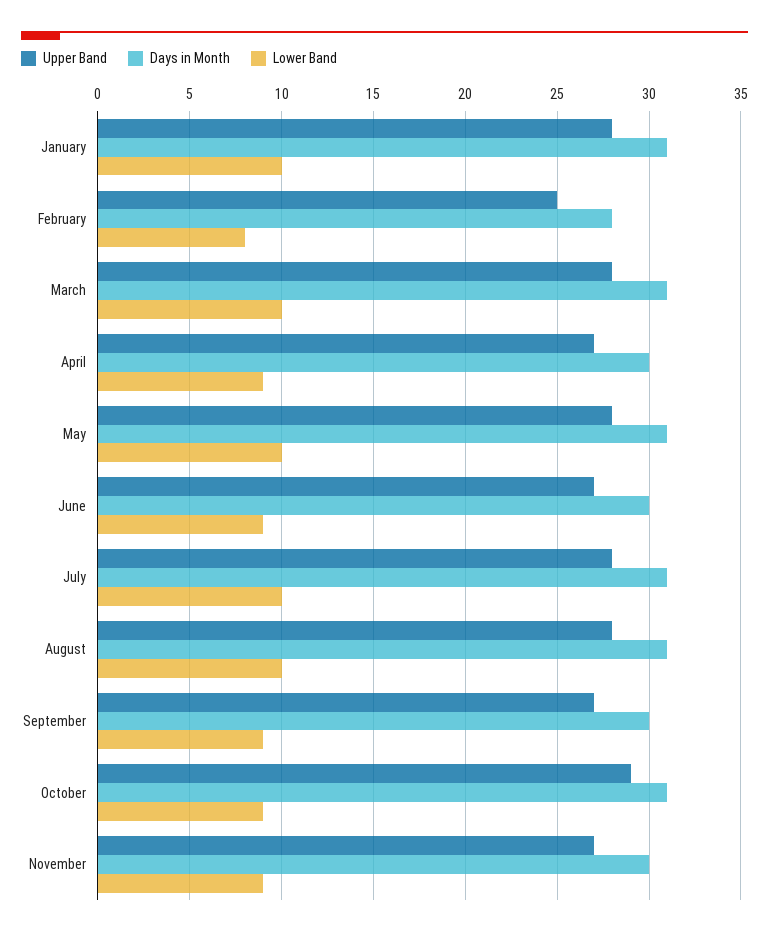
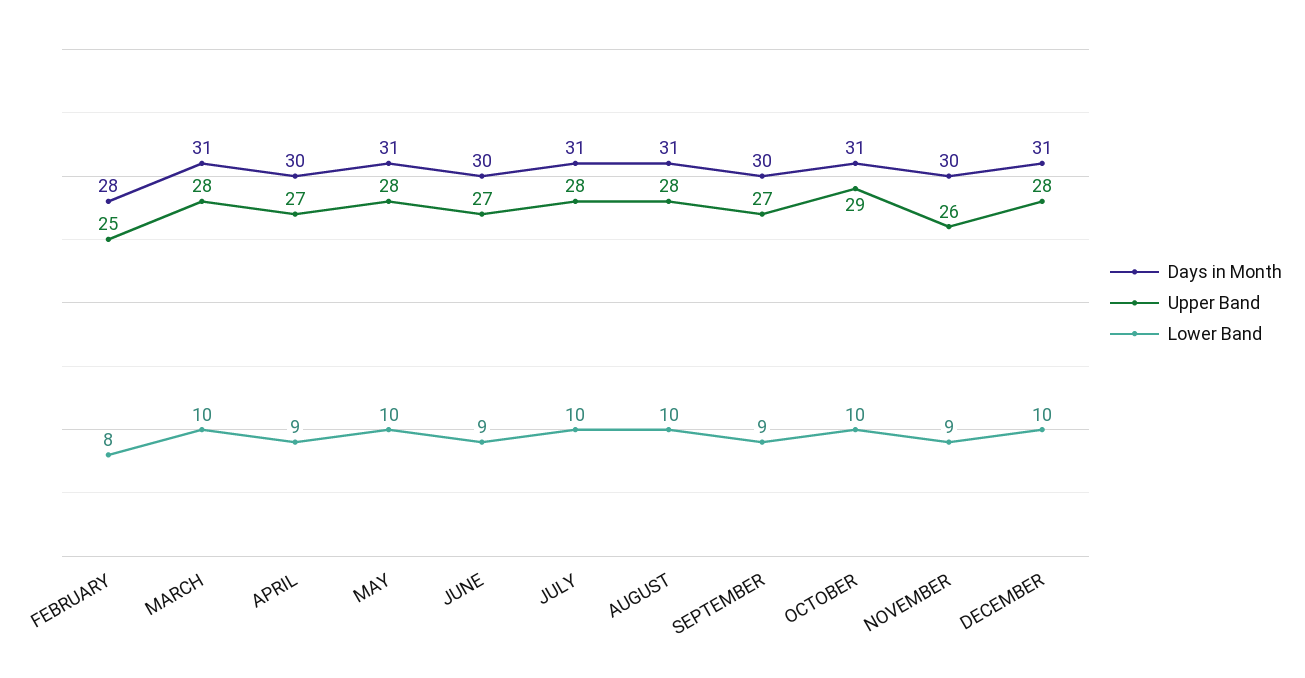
Upper Band, January: 28 -> none
Days in Month, January: 31 -> none
Lower Band, January: 10 -> none
Lower Band, October: 9 -> 10
Upper Band, November: 27 -> 26
Days in Month, DECEMBER: none -> 31
Upper Band, DECEMBER: none -> 28
Lower Band, DECEMBER: none -> 10

